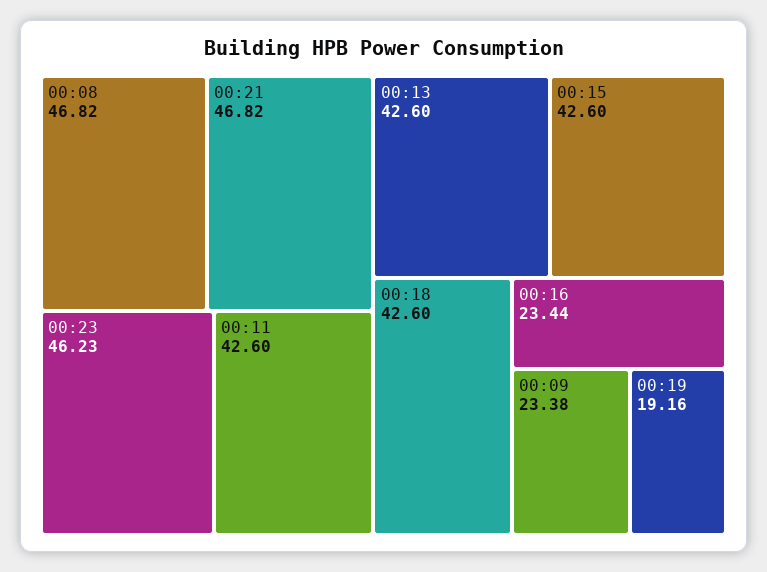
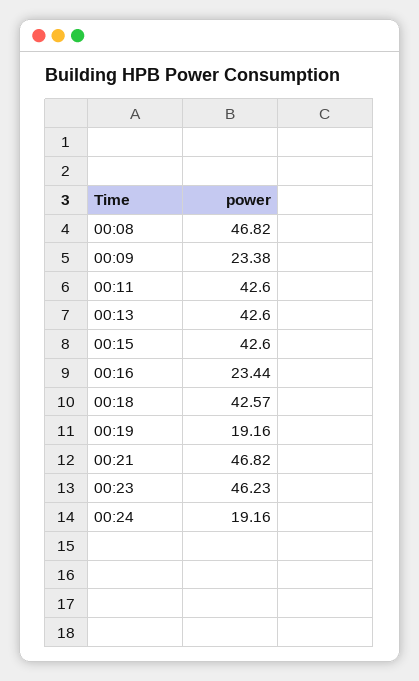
00:18: 42.6 -> 42.57
00:24: none -> 19.16

